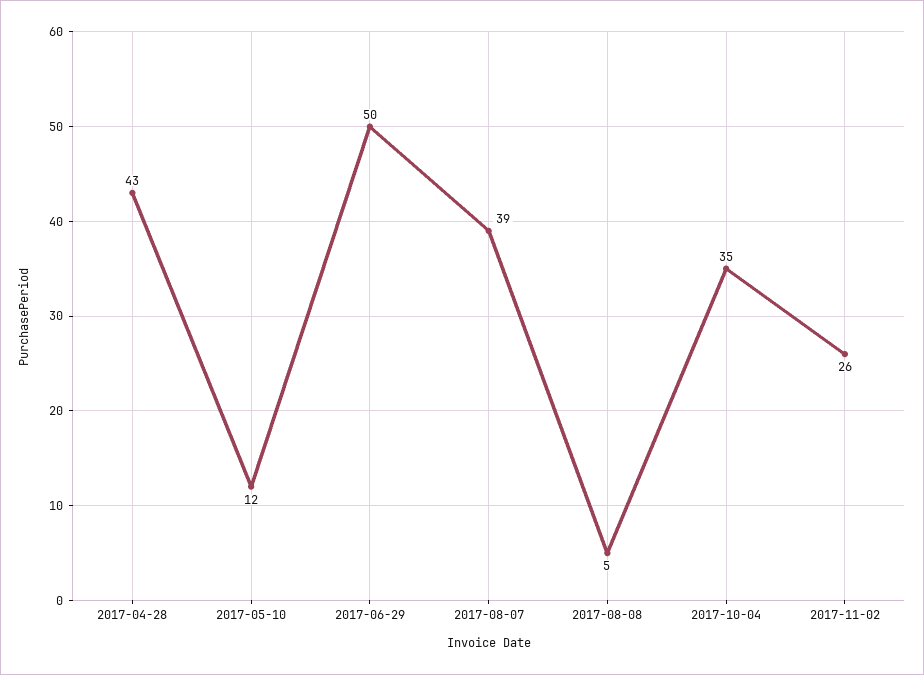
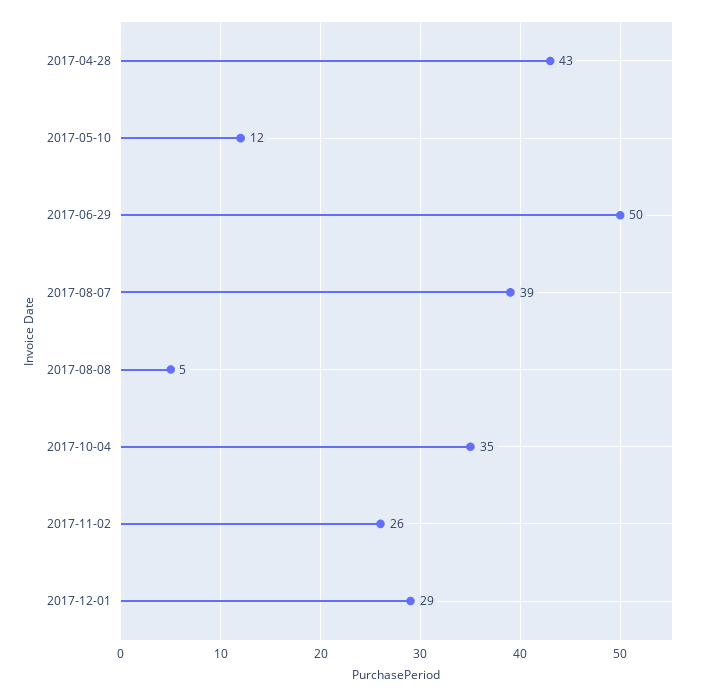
2017-12-01: none -> 29

